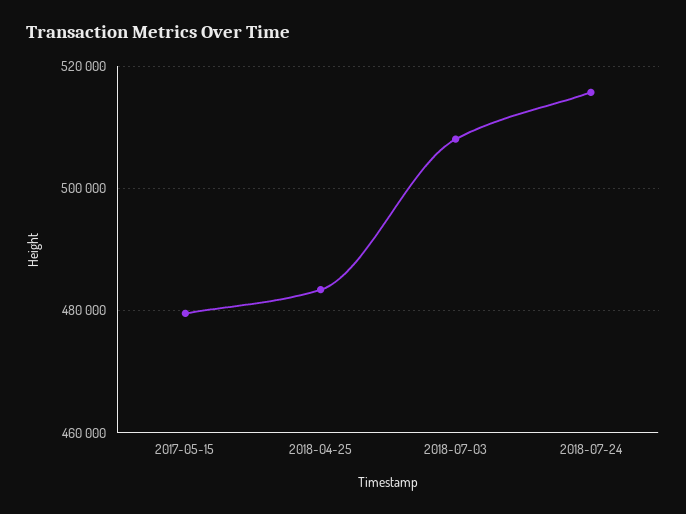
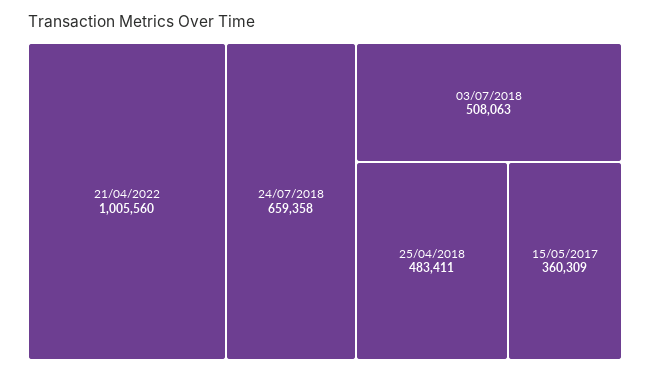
2017-05-15: 480000 -> 360309
2018-07-24: 516000 -> 659358
21/04/2022: none -> 1005560

